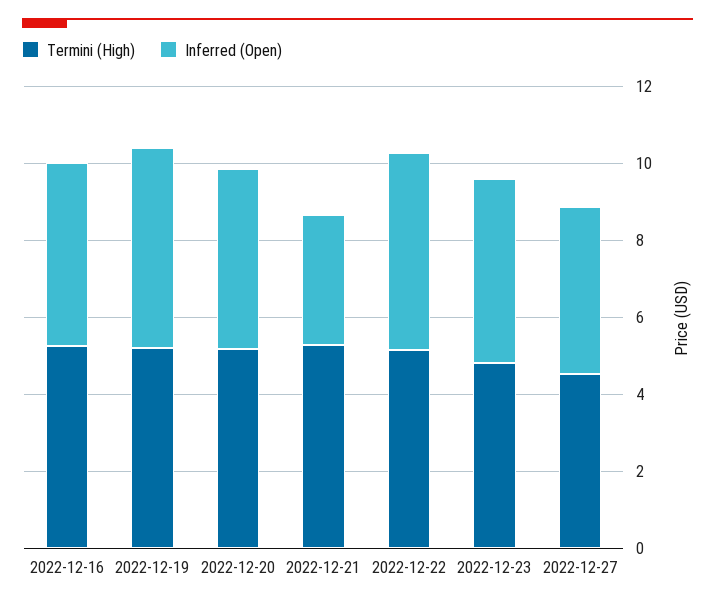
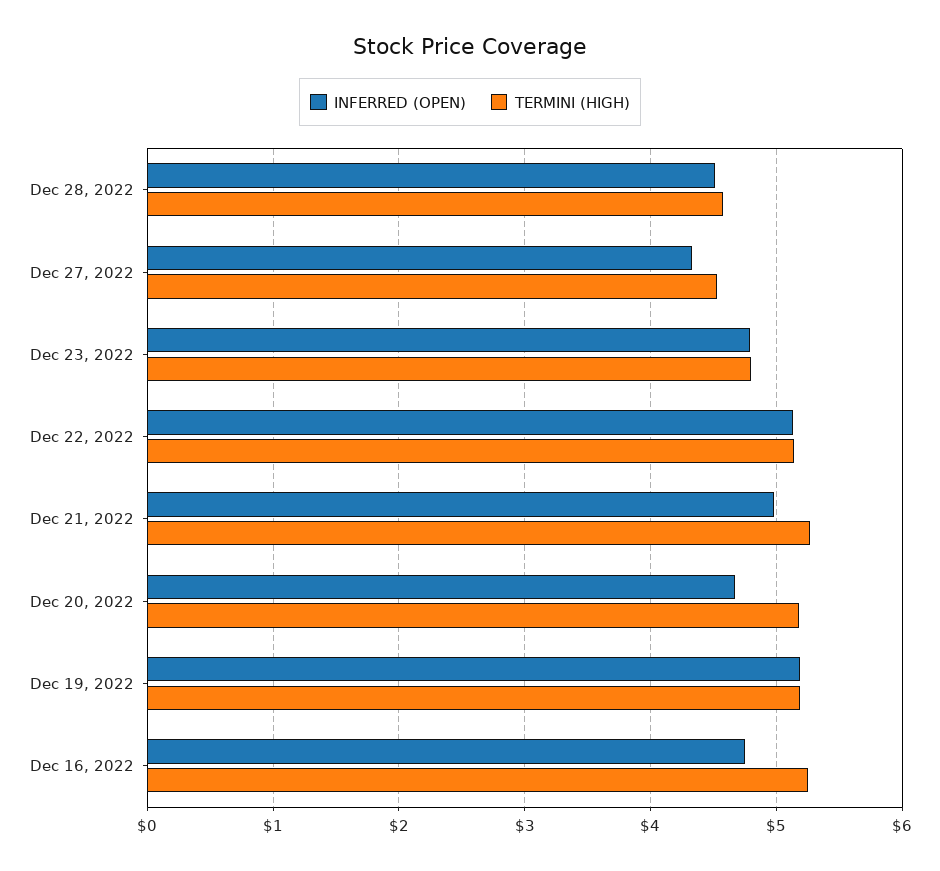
Inferred (Open), 2022-12-21: 3.5 -> 5
Inferred (Open), Dec 28, 2022: none -> 4.5
Termini (High), Dec 28, 2022: none -> 4.6

